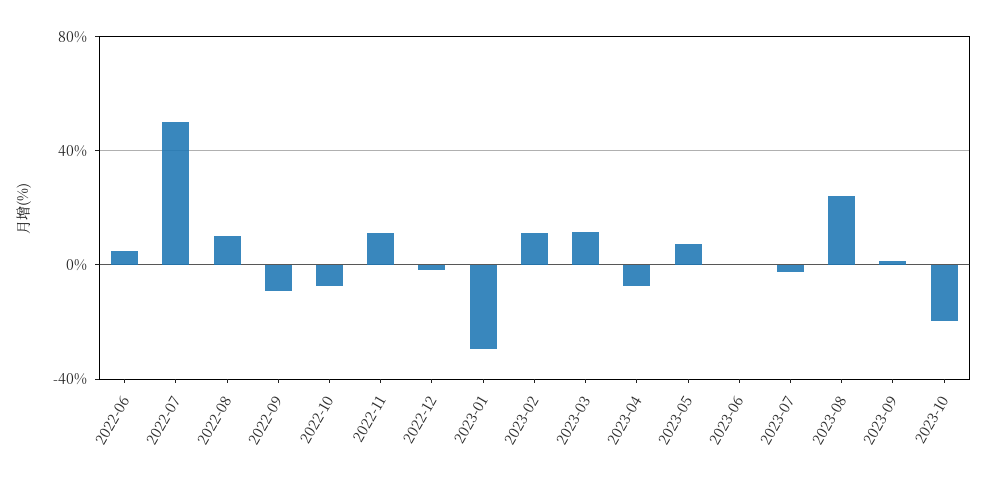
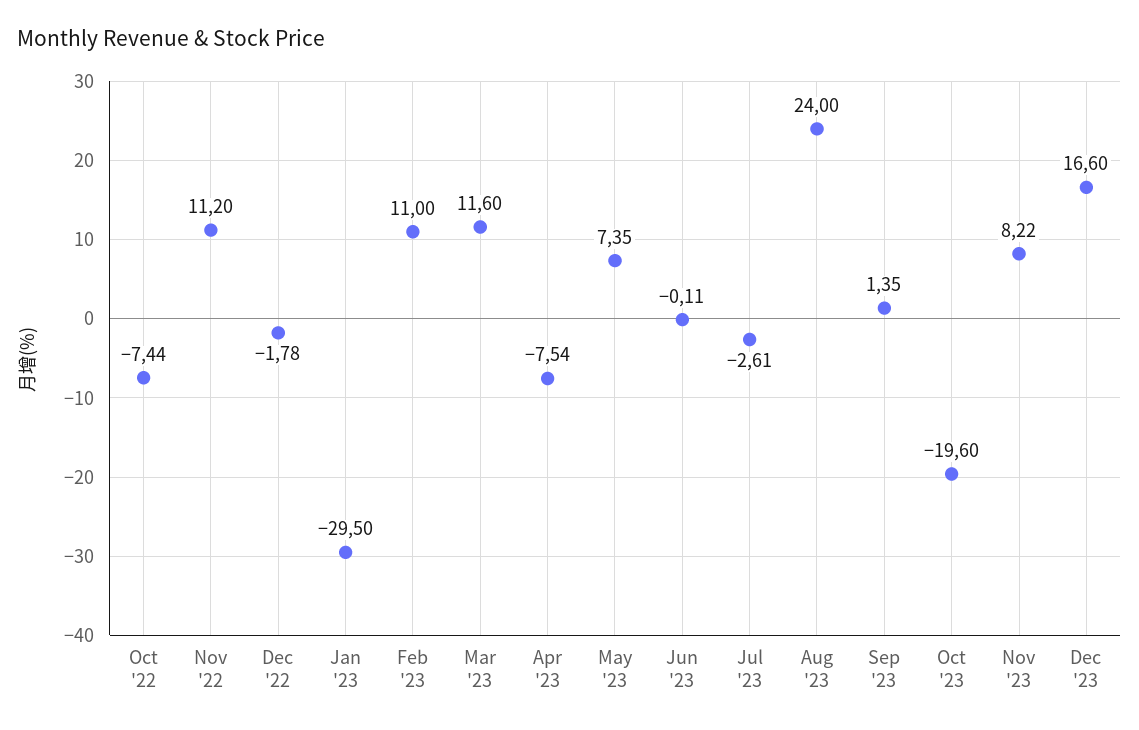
2022-06: 5 -> none
2022-07: 50 -> none
2022-08: 10 -> none
2022-09: -10 -> none
Nov '23: none -> 8.22
Dec '23: none -> 16.6

